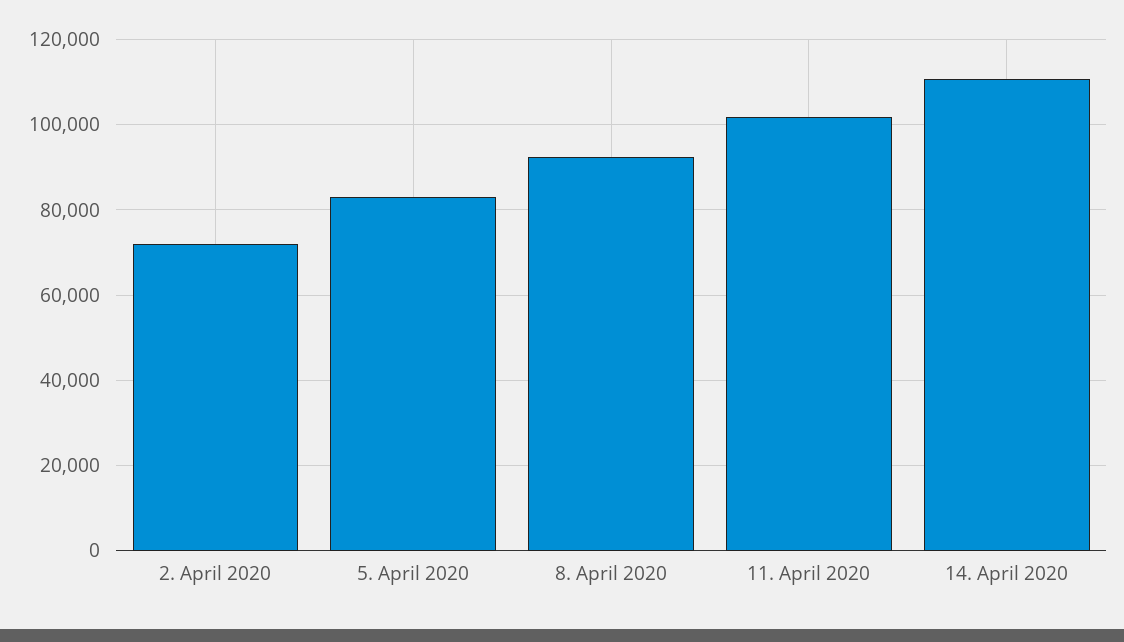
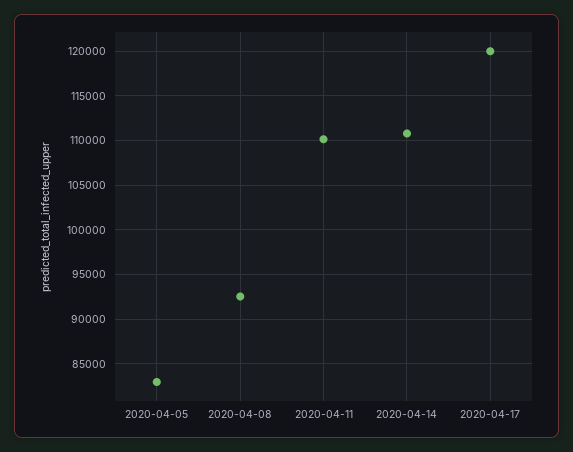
2. April 2020: 72000 -> none
11. April 2020: 102000 -> 110000
2020-04-17: none -> 120000

